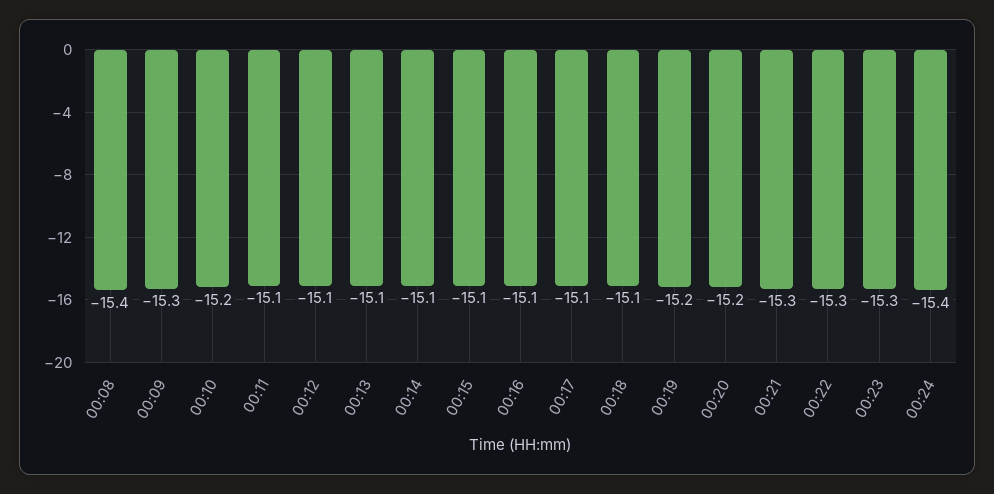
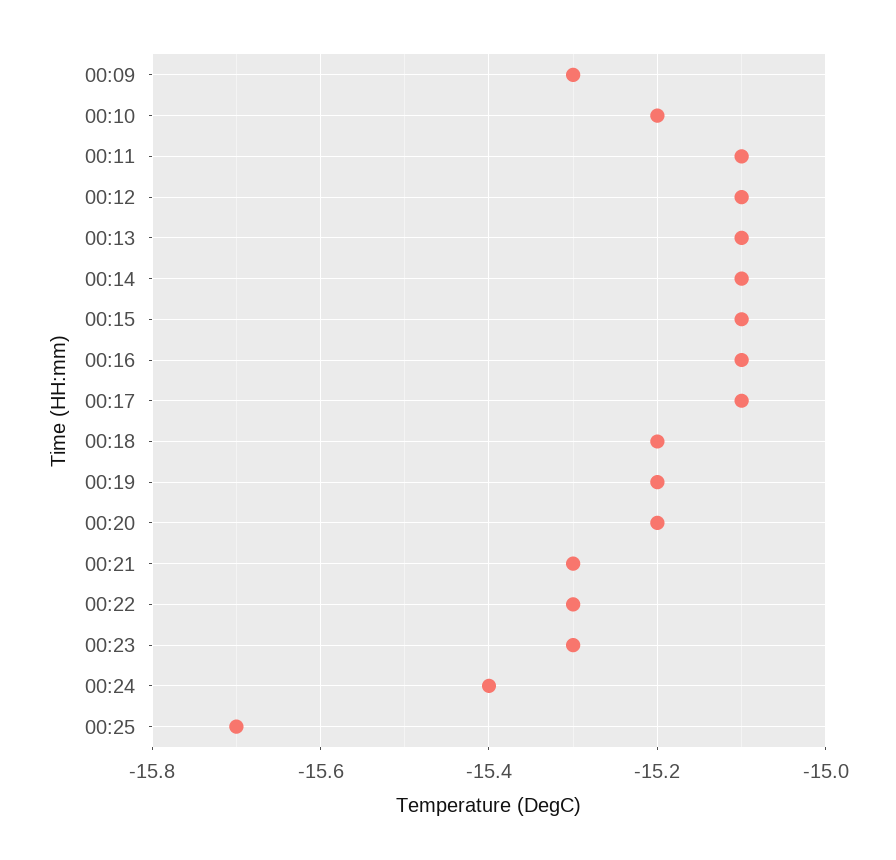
00:08: -15.4 -> none
00:18: -15.1 -> -15.2
00:25: none -> -15.7

